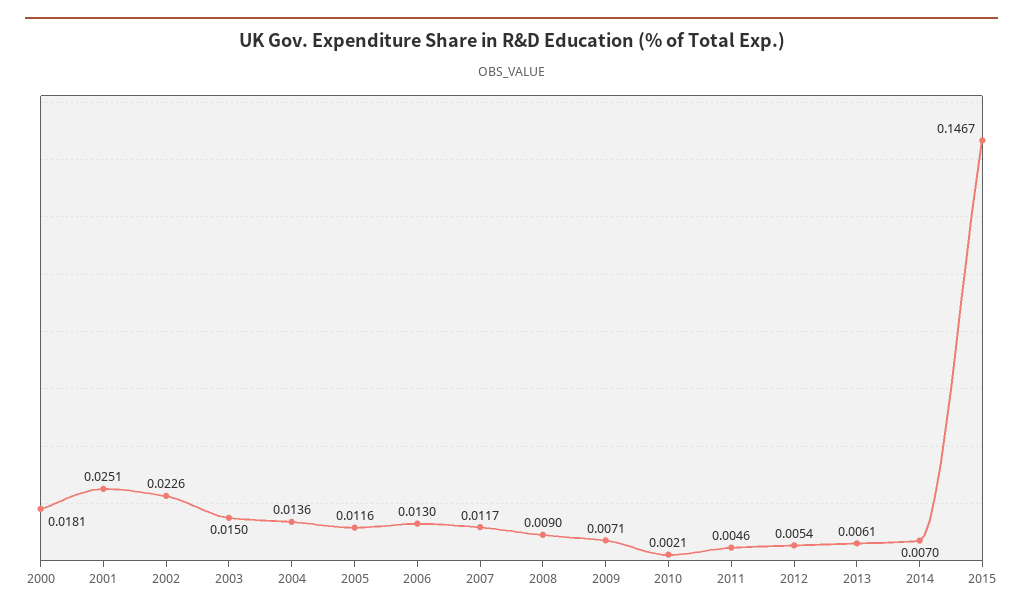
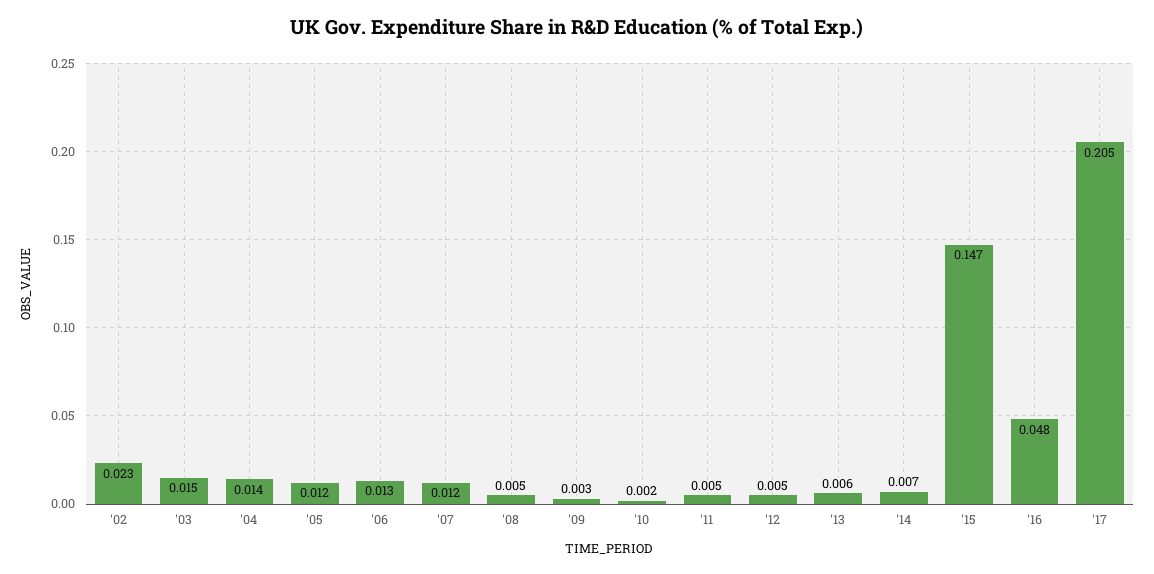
2000: 0.0181 -> none
2001: 0.0251 -> none
2008: 0.009 -> 0.005
2009: 0.0071 -> 0.003
'16: none -> 0.048
'17: none -> 0.205

